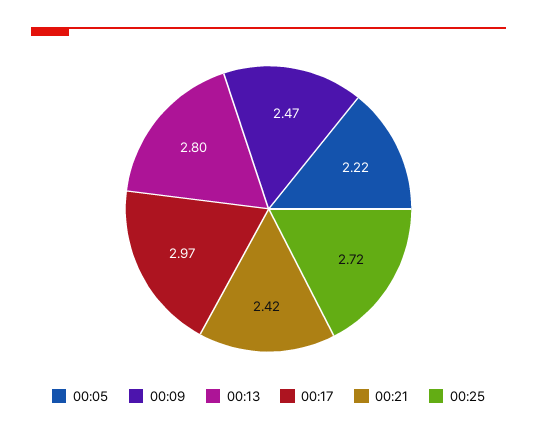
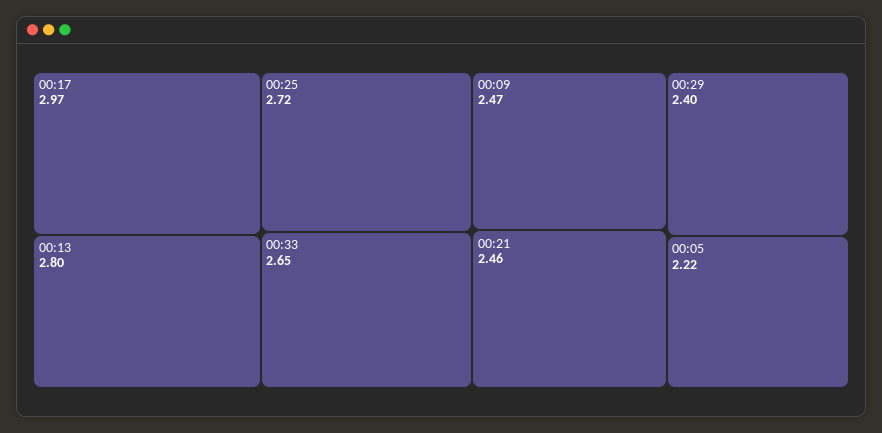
00:21: 2.42 -> 2.46
00:33: none -> 2.65
00:29: none -> 2.4

